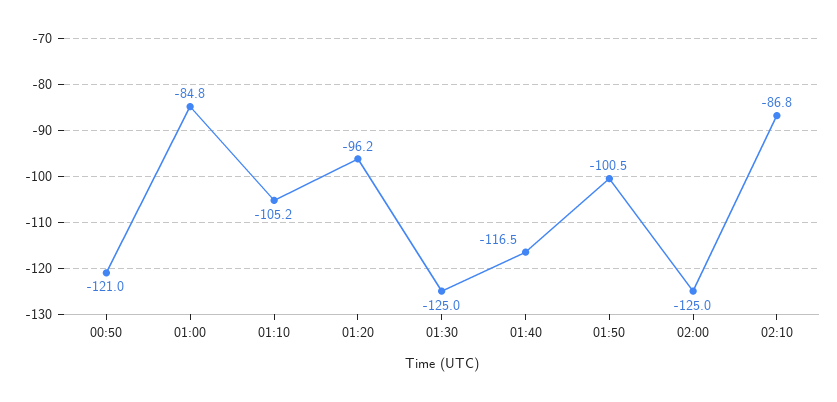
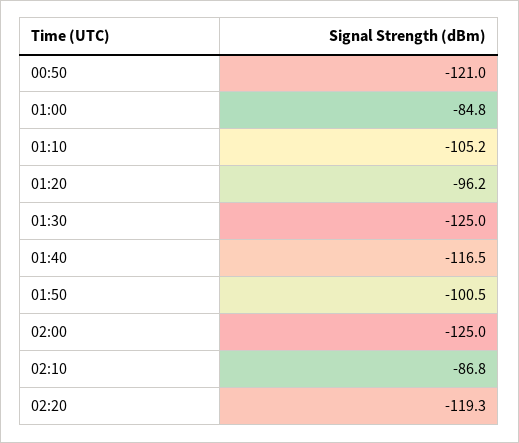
02:20: none -> -119.3

